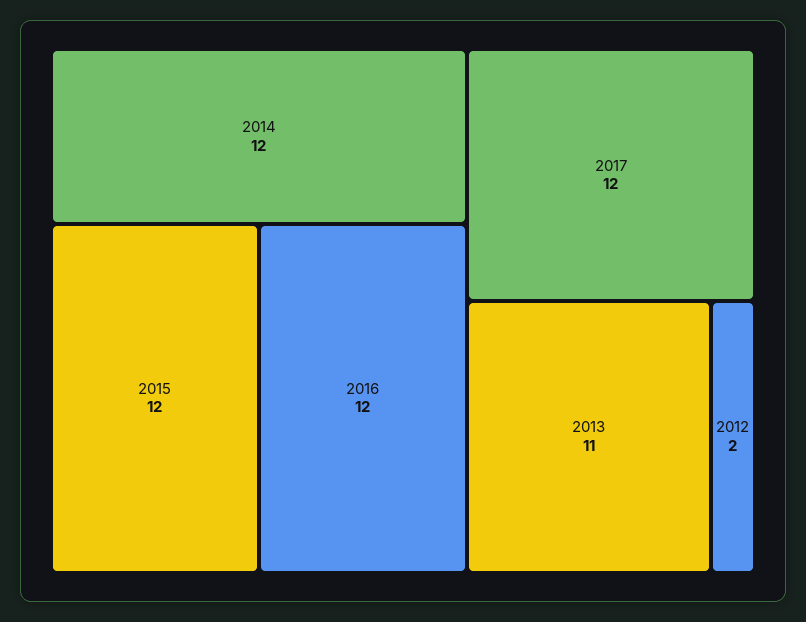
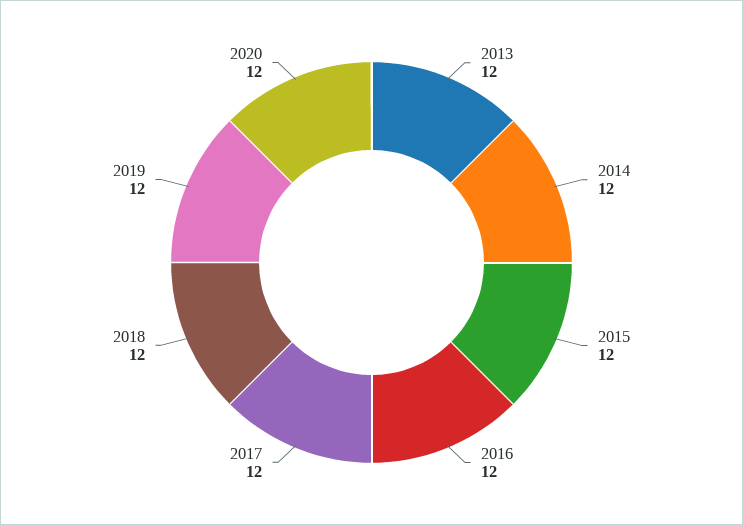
2013: 11 -> 12
2012: 2 -> none
2018: none -> 12
2019: none -> 12
2020: none -> 12

